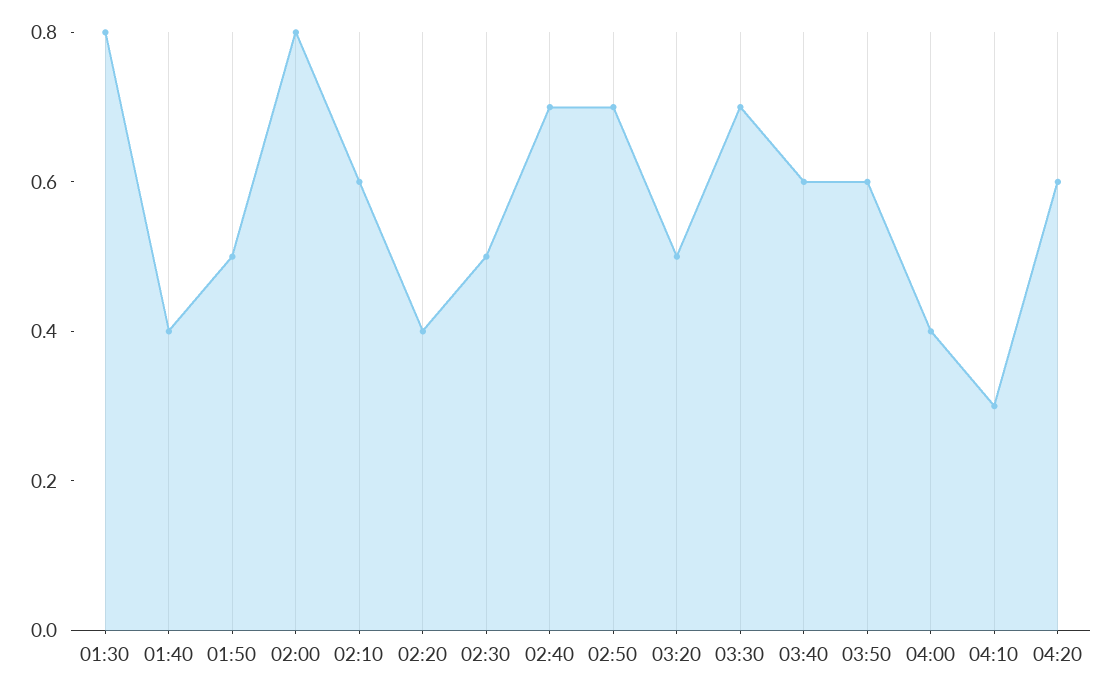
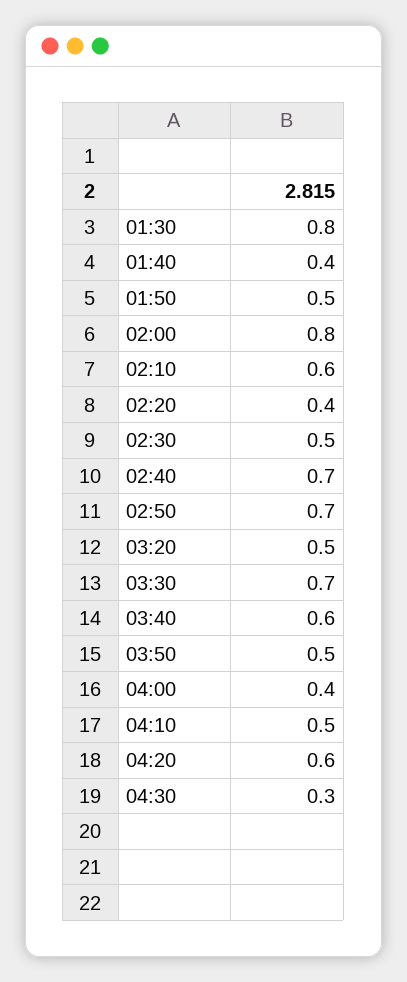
03:50: 0.6 -> 0.5
04:10: 0.3 -> 0.5
04:30: none -> 0.3

